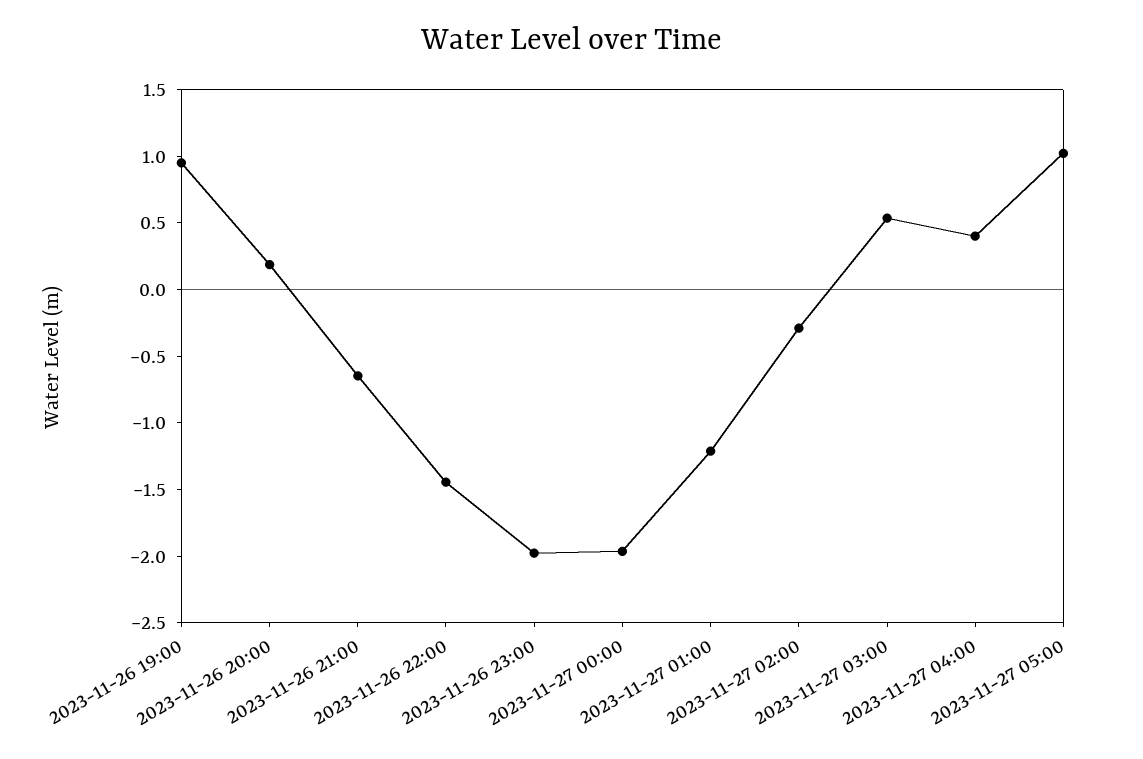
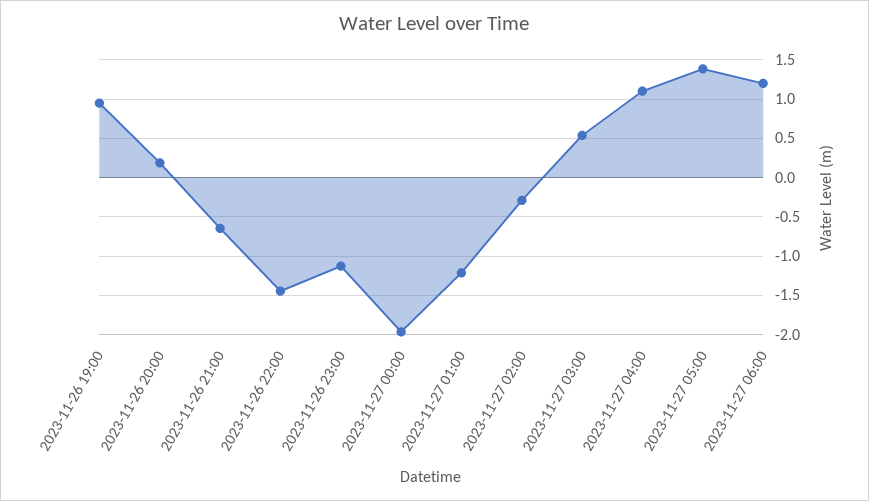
2023-11-26 23:00: -2 -> -1.1
2023-11-27 04:00: 0.4 -> 1.1
2023-11-27 05:00: 1 -> 1.4
2023-11-27 06:00: none -> 1.2

